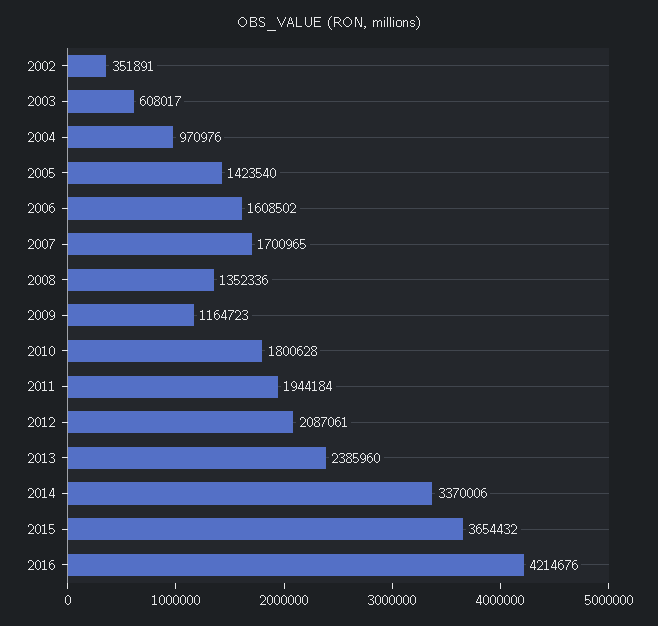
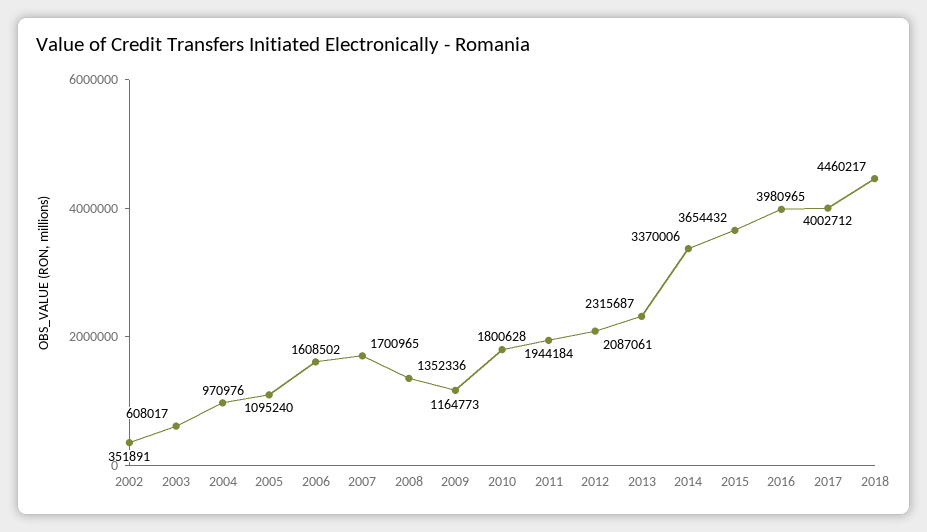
2005: 1423540 -> 1095240
2009: 1164723 -> 1164773
2013: 2385960 -> 2315687
2016: 4214676 -> 3980965
2017: none -> 4002712
2018: none -> 4460217

